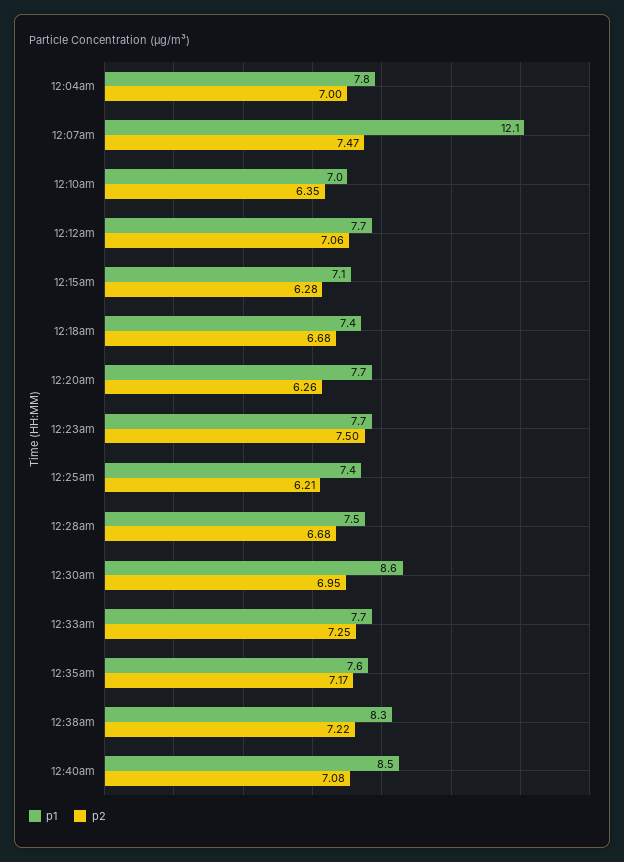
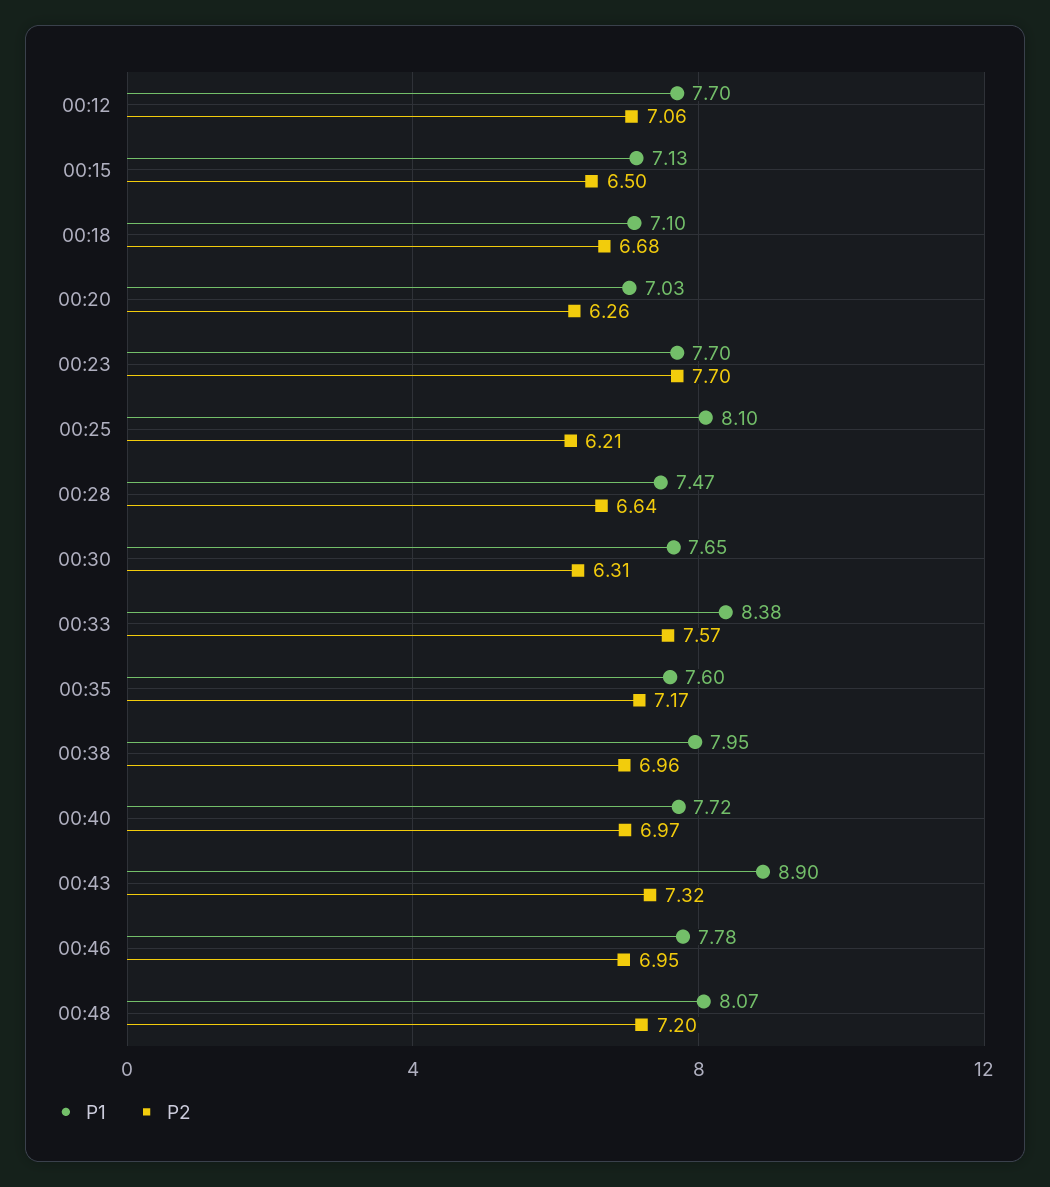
p1, 12:04am: 7.8 -> none
p2, 12:04am: 7 -> none
p1, 12:07am: 12.1 -> none
p2, 12:07am: 7.47 -> none
p1, 12:10am: 7 -> none
p2, 12:10am: 6.35 -> none
p2, 12:15am: 6.28 -> 6.5
p1, 12:18am: 7.4 -> 7.1
p1, 12:20am: 7.7 -> 7.03
p2, 12:23am: 7.5 -> 7.7
p1, 12:25am: 7.4 -> 8.1
p2, 12:28am: 6.68 -> 6.64
p1, 12:30am: 8.6 -> 7.65
p2, 12:30am: 6.95 -> 6.31
p1, 12:33am: 7.7 -> 8.38
p2, 12:33am: 7.25 -> 7.57
p1, 12:38am: 8.3 -> 7.95
p2, 12:38am: 7.22 -> 6.96
p1, 12:40am: 8.5 -> 7.72
p2, 12:40am: 7.08 -> 6.97
p1, 00:43: none -> 8.9
p2, 00:43: none -> 7.32
p1, 00:46: none -> 7.78
p2, 00:46: none -> 6.95
p1, 00:48: none -> 8.07
p2, 00:48: none -> 7.2

